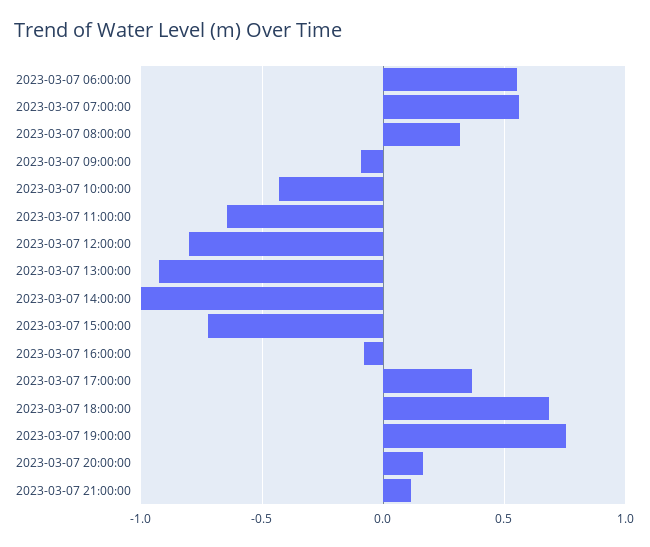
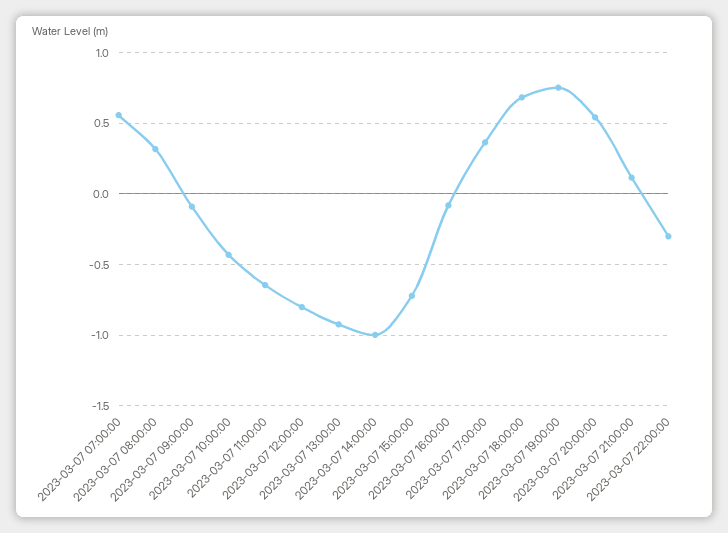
2023-03-07 06:00:00: 0.55 -> none
2023-03-07 20:00:00: 0.15 -> 0.55
2023-03-07 22:00:00: none -> -0.3

